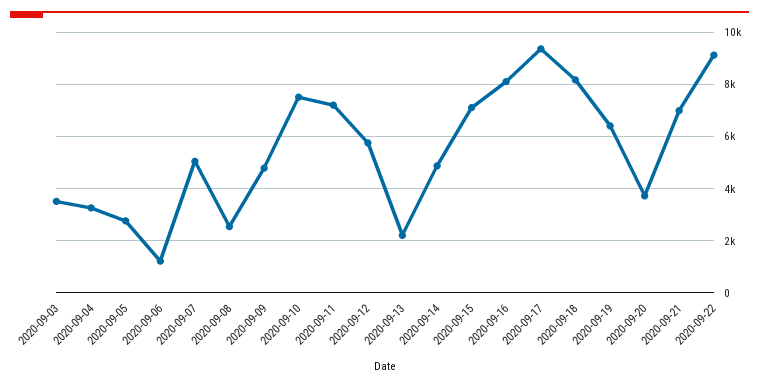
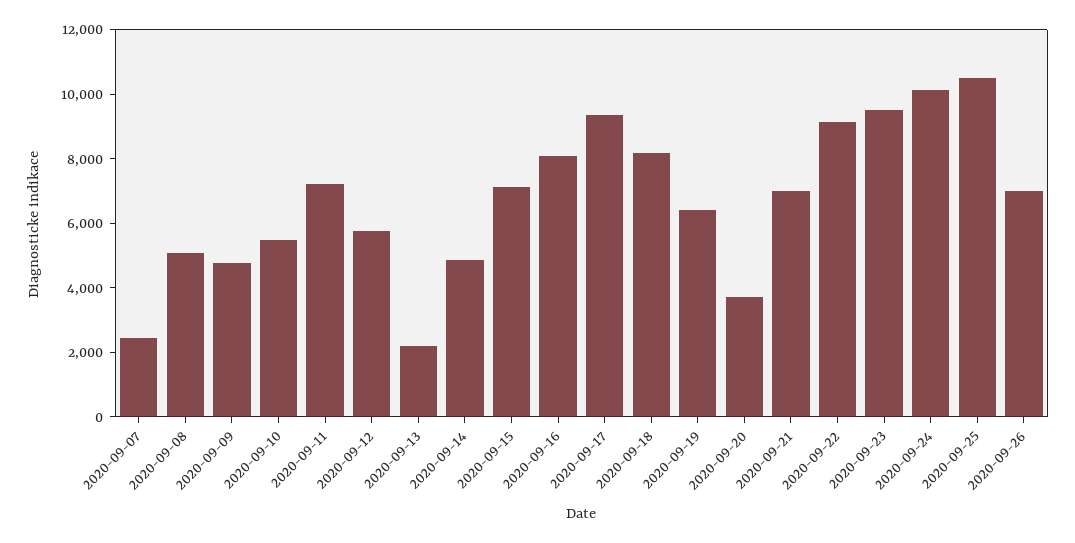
2020-09-03: 3500 -> none
2020-09-04: 3250 -> none
2020-09-05: 2750 -> none
2020-09-06: 1250 -> none
2020-09-07: 5000 -> 2500
2020-09-08: 2500 -> 5000
2020-09-10: 7500 -> 5500
2020-09-23: none -> 9500
2020-09-24: none -> 10000
2020-09-25: none -> 10500
2020-09-26: none -> 7000

